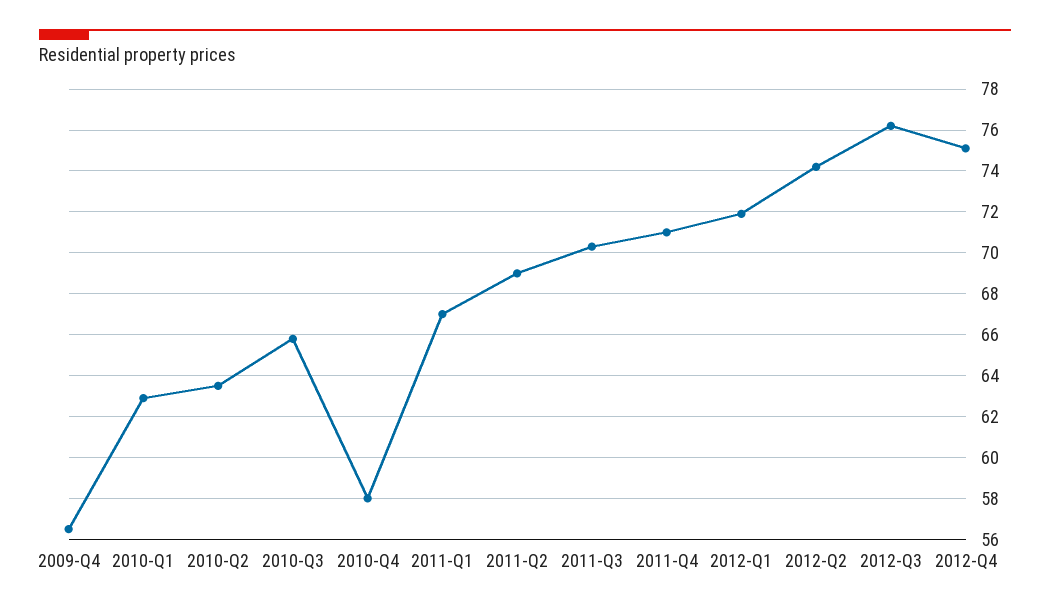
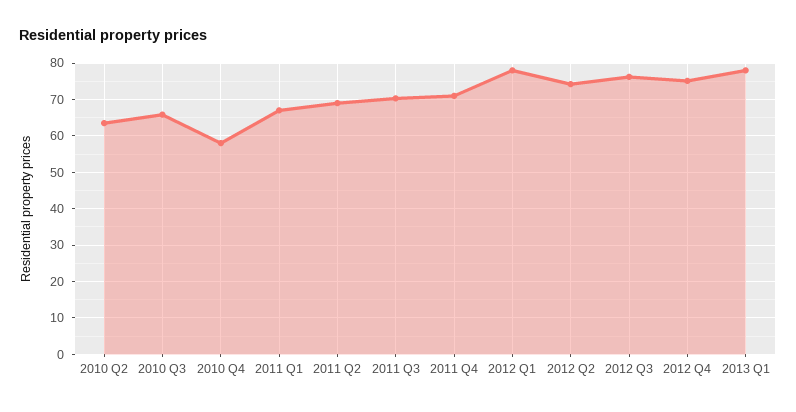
2009-Q4: 56.5 -> none
2010-Q1: 63 -> none
2012-Q1: 72 -> 78
2013 Q1: none -> 78

